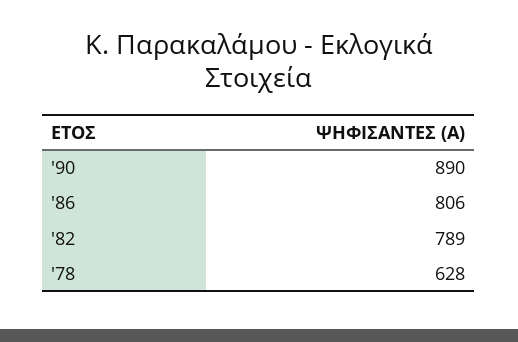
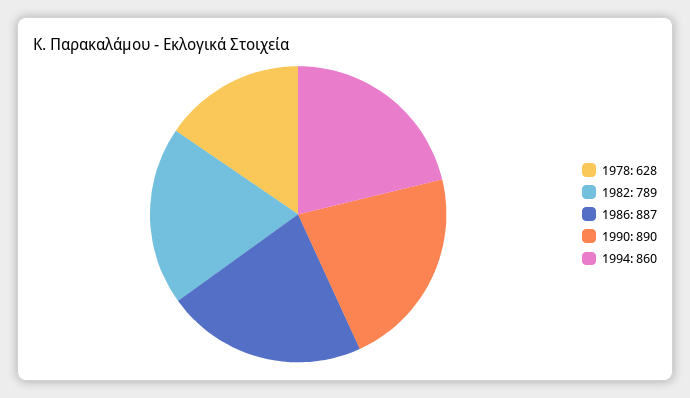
'86: 806 -> 887
1994: none -> 860

